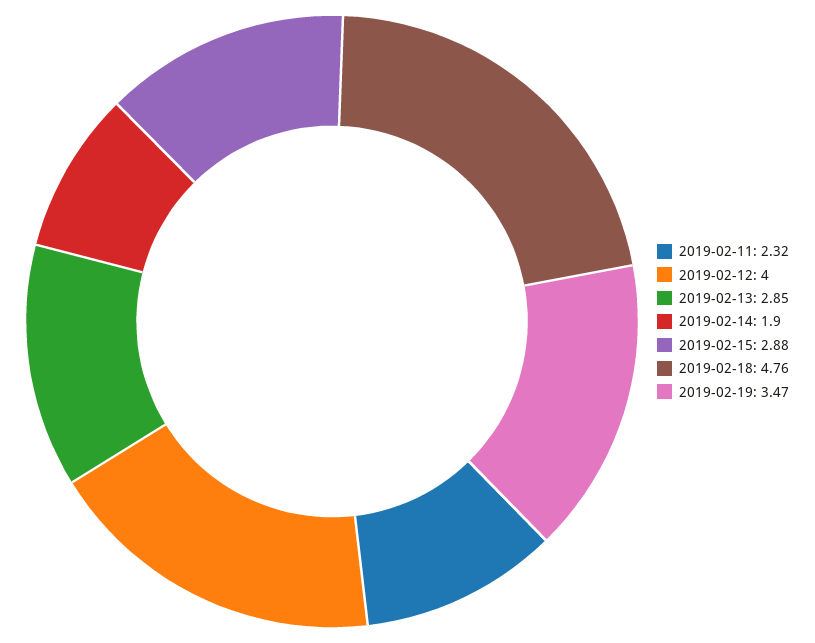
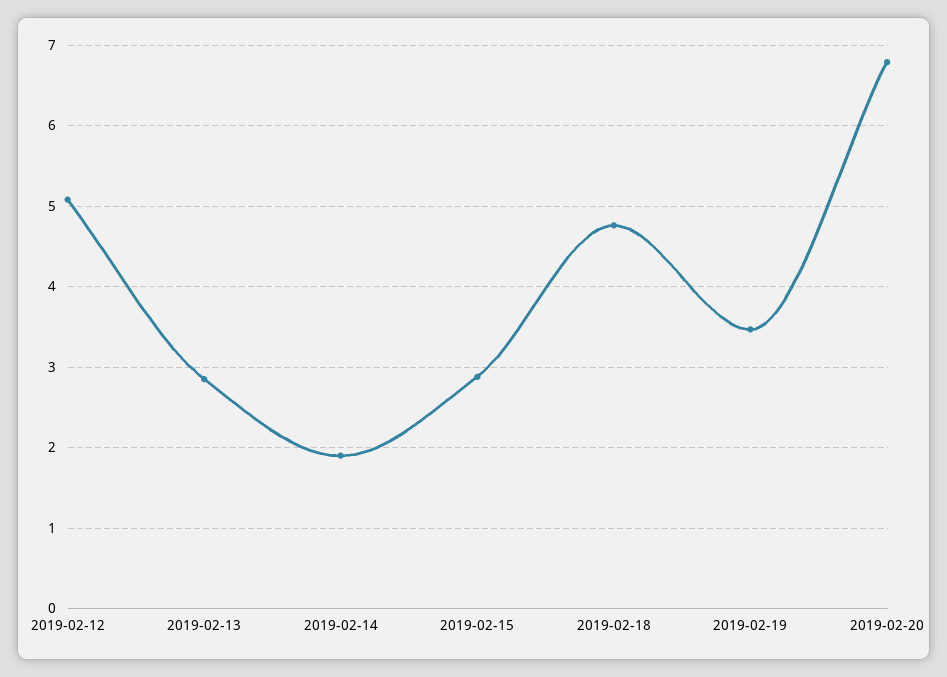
2019-02-11: 2.32 -> none
2019-02-12: 4 -> 5.1
2019-02-20: none -> 6.8

